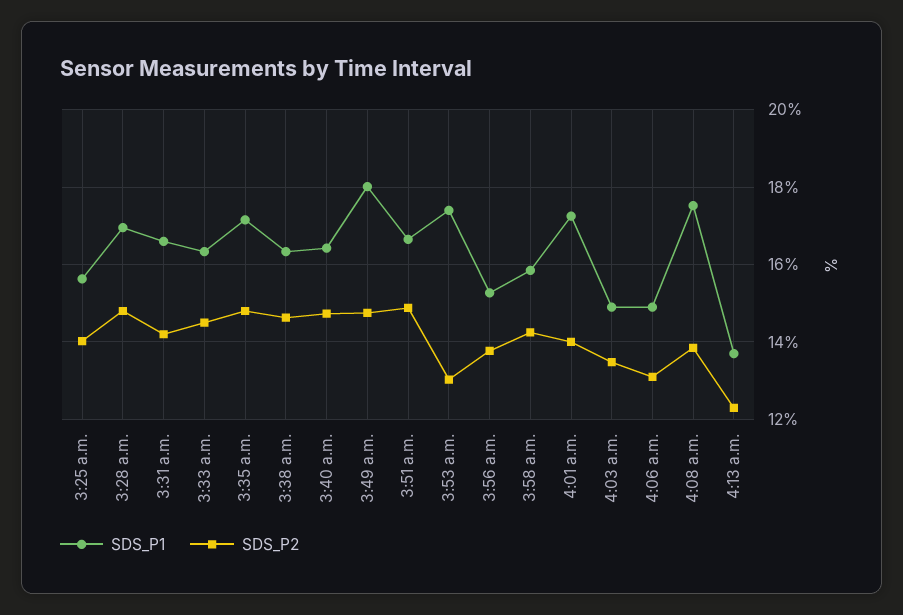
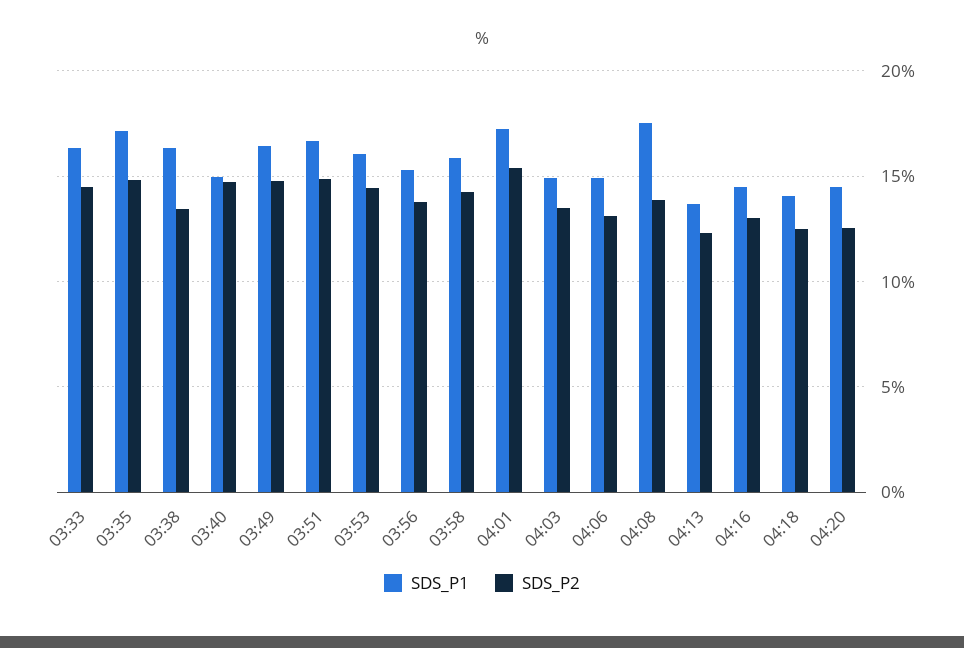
SDS_P1, 3:25 a.m.: 15.6 -> none
SDS_P2, 3:25 a.m.: 14 -> none
SDS_P1, 3:28 a.m.: 17 -> none
SDS_P2, 3:28 a.m.: 14.8 -> none
SDS_P1, 3:31 a.m.: 16.6 -> none
SDS_P2, 3:31 a.m.: 14.2 -> none
SDS_P2, 3:38 a.m.: 14.6 -> 13.5
SDS_P1, 3:40 a.m.: 16.4 -> 15
SDS_P1, 3:49 a.m.: 18 -> 16.5
SDS_P1, 3:53 a.m.: 17.4 -> 16
SDS_P2, 3:53 a.m.: 13 -> 14.5
SDS_P2, 4:01 a.m.: 14 -> 15.5
SDS_P1, 04:16: none -> 14.5
SDS_P2, 04:16: none -> 13
SDS_P1, 04:18: none -> 14
SDS_P2, 04:18: none -> 12.5
SDS_P1, 04:20: none -> 14.5
SDS_P2, 04:20: none -> 12.5

